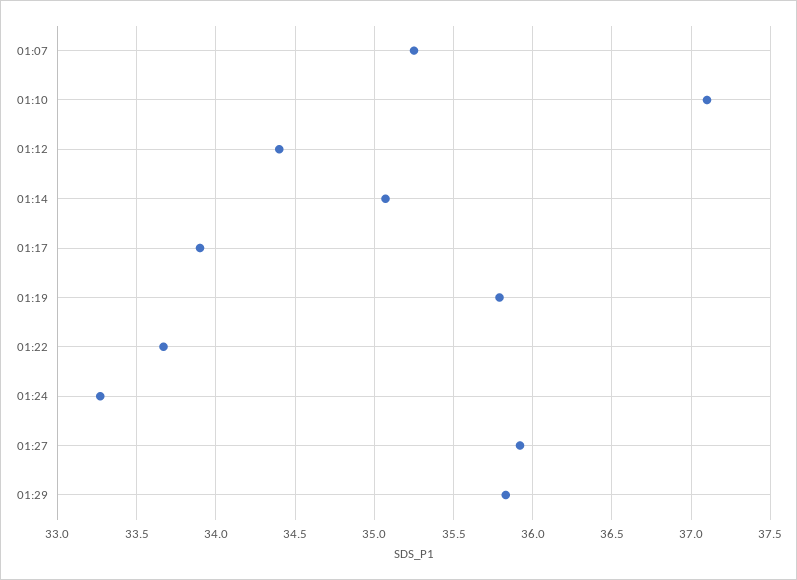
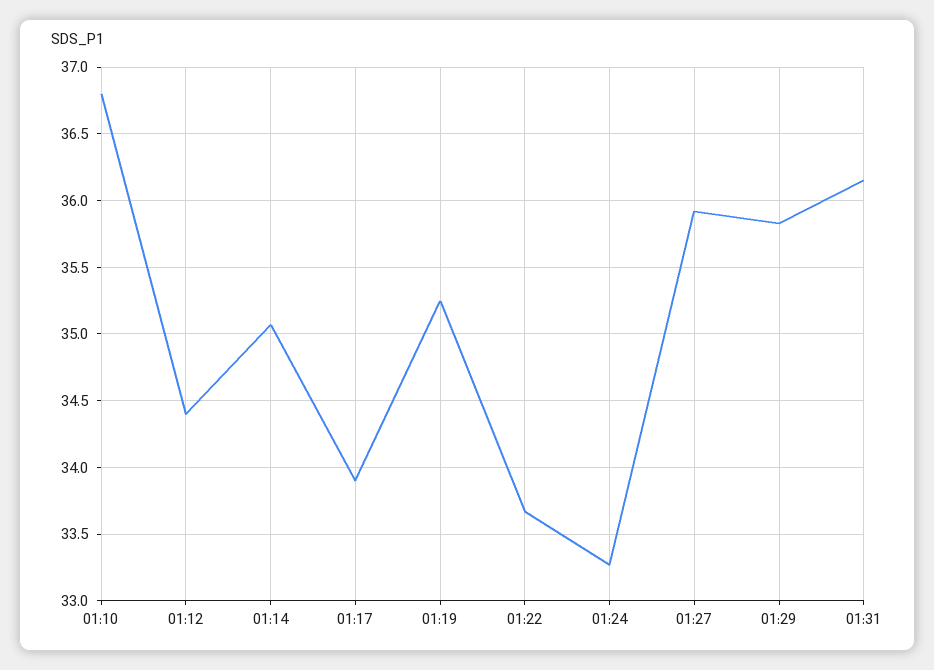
01:07: 35.25 -> none
01:10: 37.1 -> 36.8
01:19: 35.8 -> 35.25
01:31: none -> 36.15

